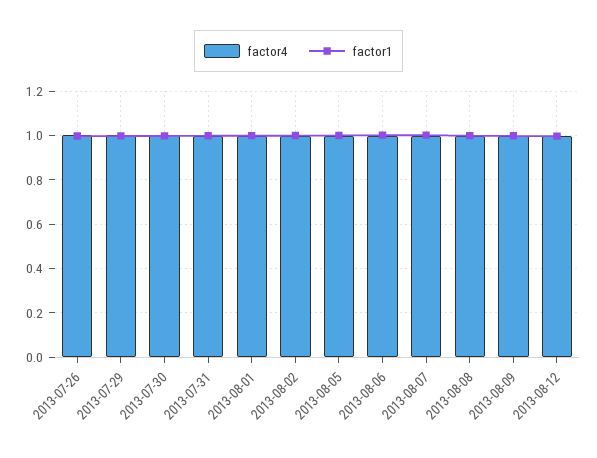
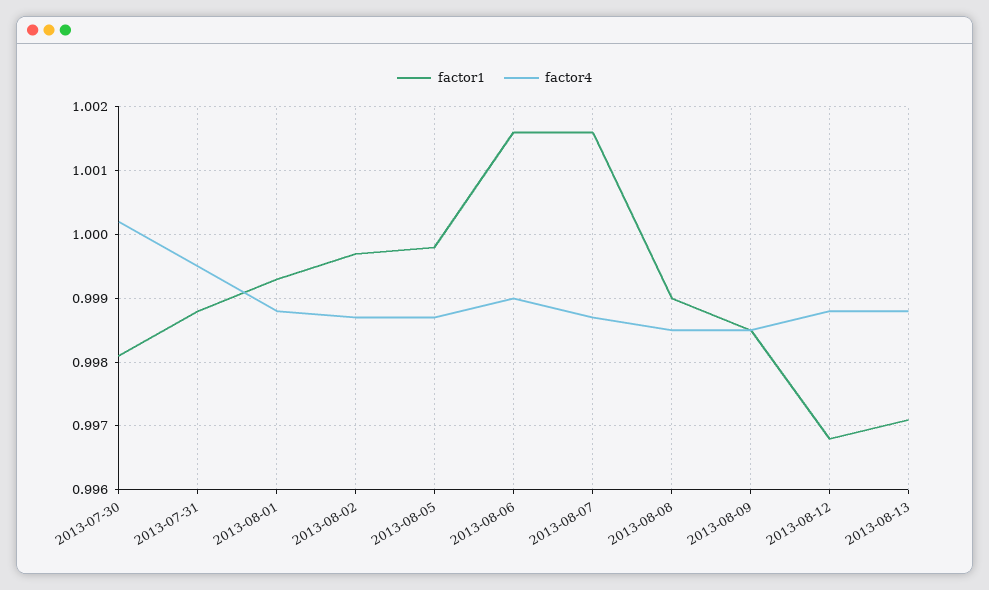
factor4, 2013-07-26: 1 -> none
factor1, 2013-07-26: 1 -> none
factor4, 2013-07-29: 1 -> none
factor1, 2013-07-29: 1 -> none
factor1, 2013-08-13: none -> 0.9971
factor4, 2013-08-13: none -> 0.9988

